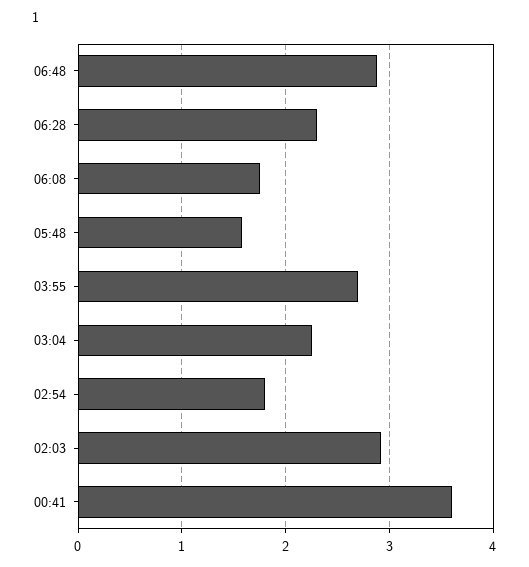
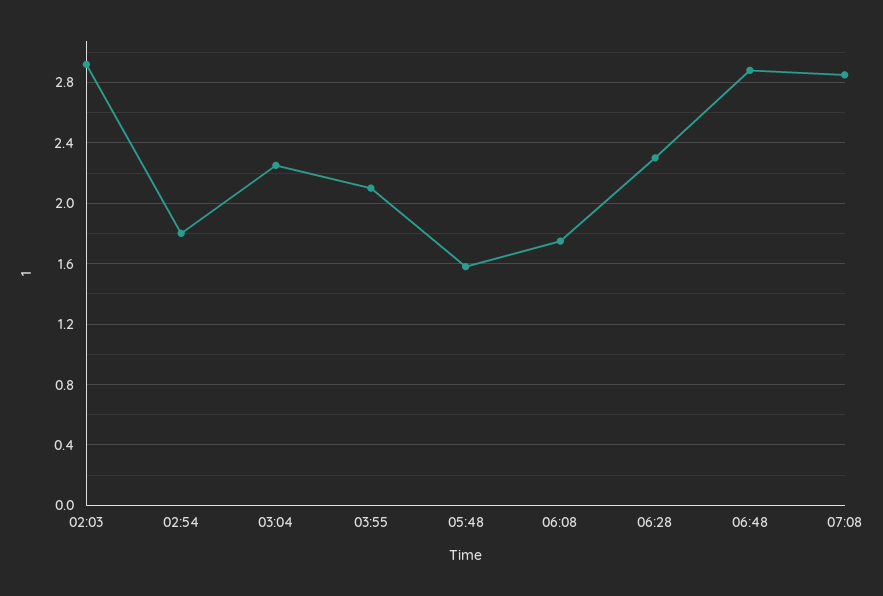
03:55: 2.7 -> 2.1
00:41: 3.6 -> none
07:08: none -> 2.85

